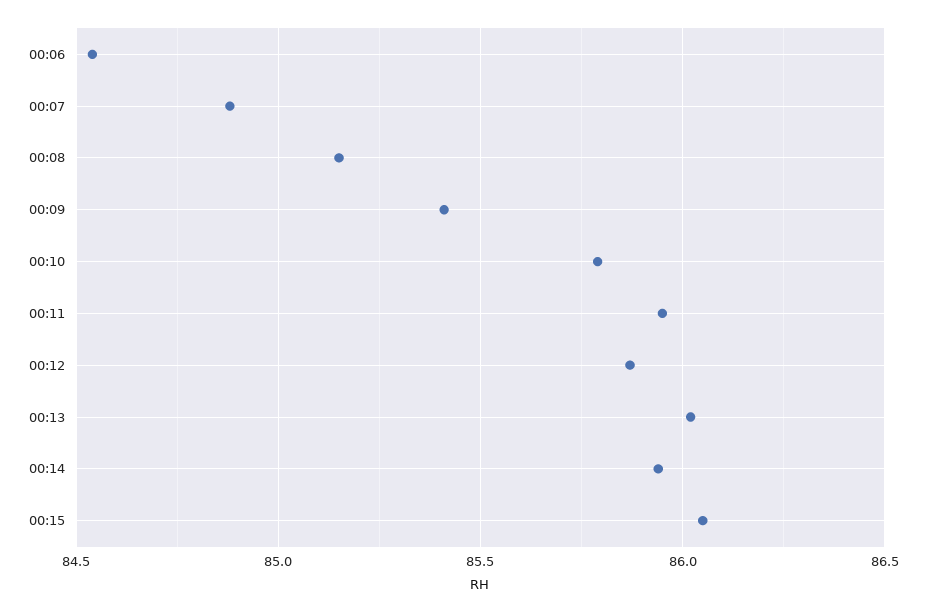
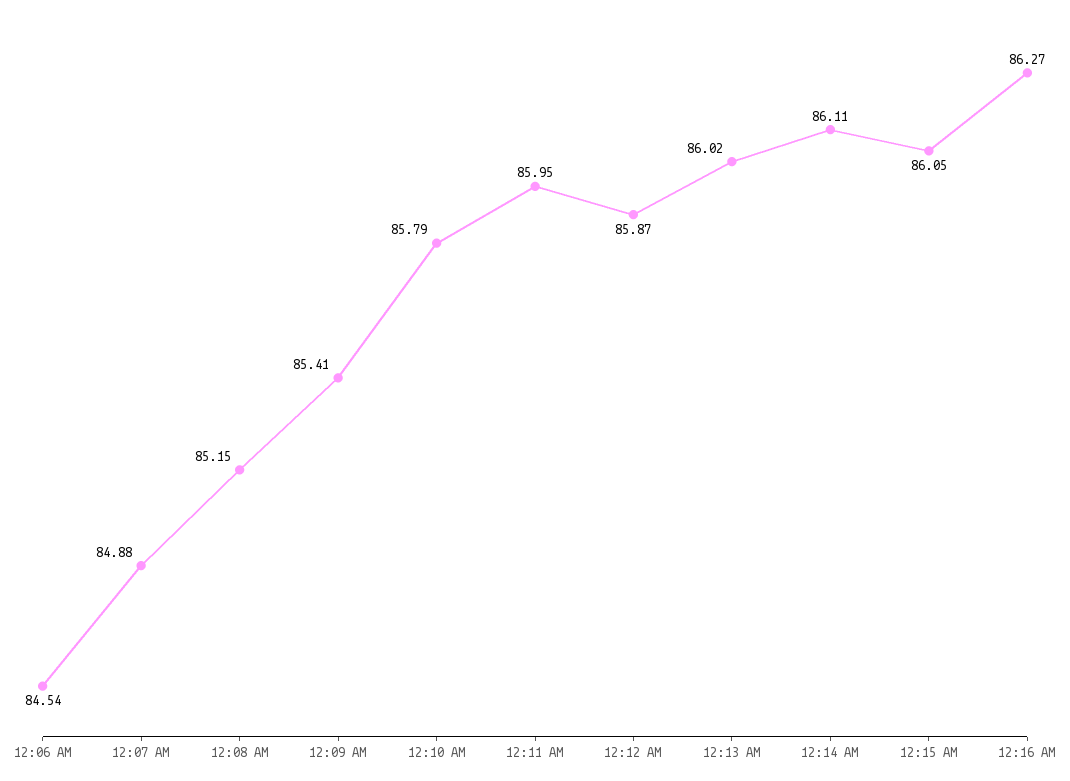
00:14: 85.95 -> 86.11
12:16 AM: none -> 86.27

